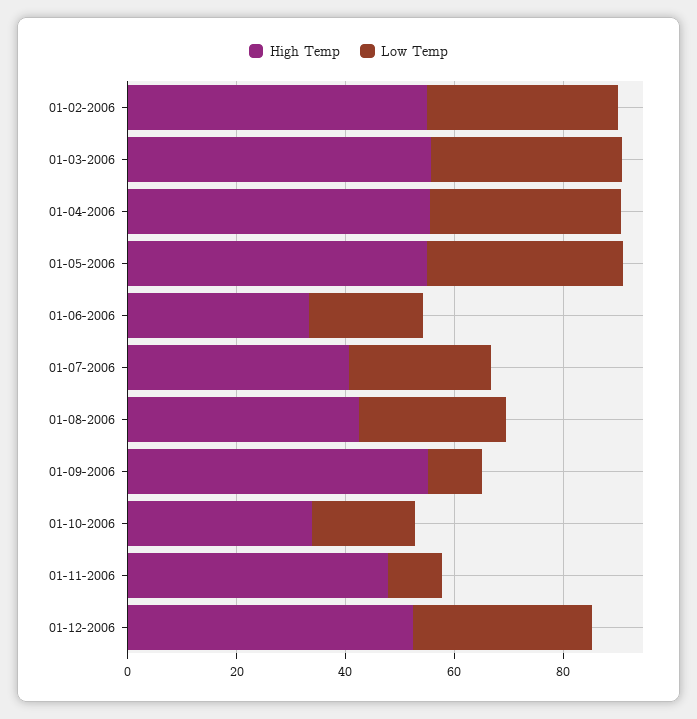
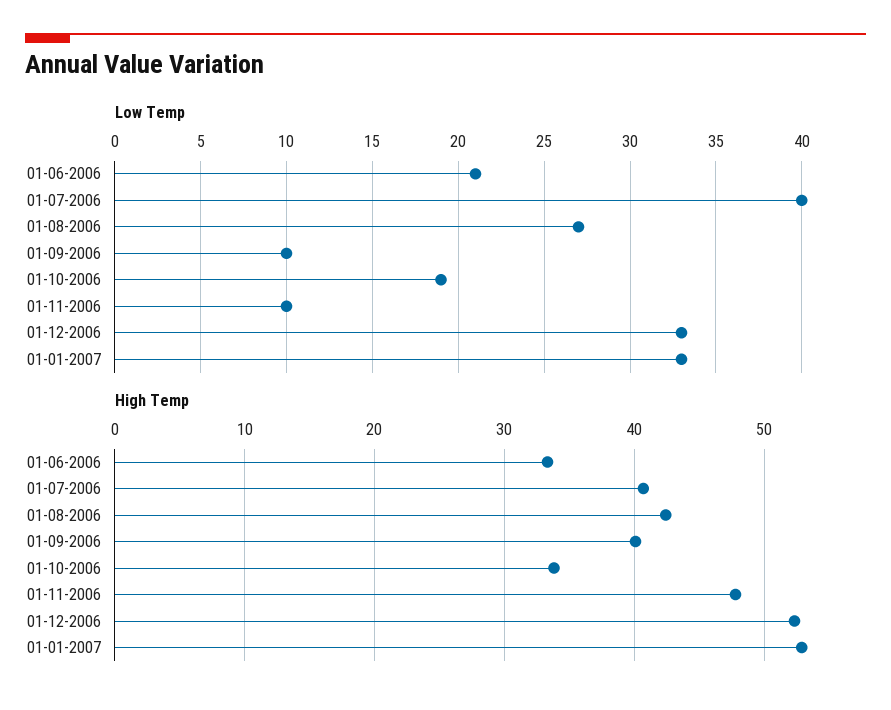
High Temp, 01-02-2006: 55 -> none
Low Temp, 01-02-2006: 35 -> none
High Temp, 01-03-2006: 55 -> none
Low Temp, 01-03-2006: 35 -> none
High Temp, 01-04-2006: 55 -> none
Low Temp, 01-04-2006: 35 -> none
High Temp, 01-05-2006: 55 -> none
Low Temp, 01-05-2006: 35 -> none
Low Temp, 01-07-2006: 25 -> 40
High Temp, 01-09-2006: 55 -> 40
Low Temp, 01-01-2007: none -> 33
High Temp, 01-01-2007: none -> 53

